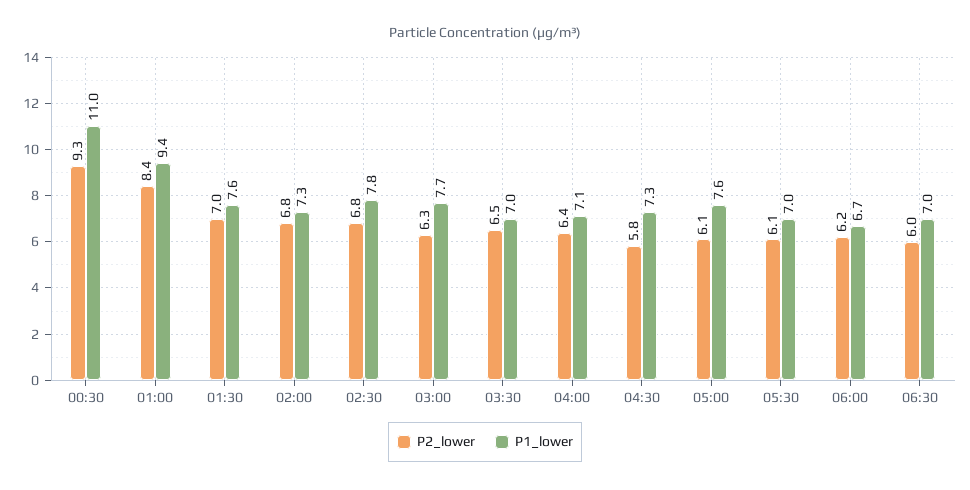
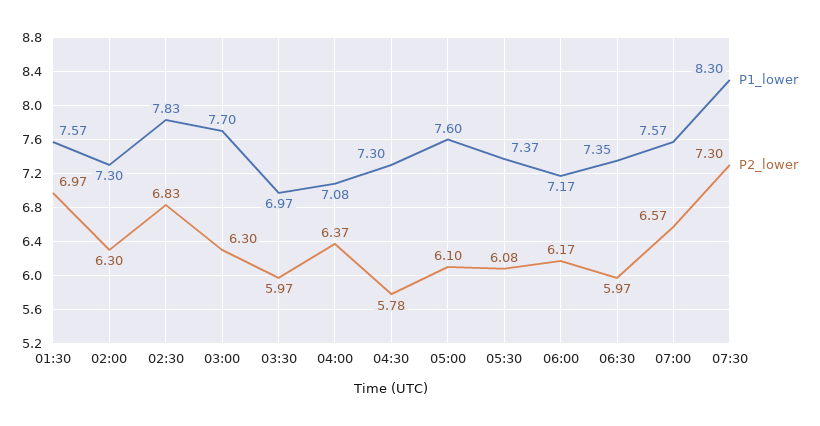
P2_lower, 00:30: 9.3 -> none
P1_lower, 00:30: 11 -> none
P2_lower, 01:00: 8.4 -> none
P1_lower, 01:00: 9.4 -> none
P2_lower, 02:00: 6.8 -> 6.3
P2_lower, 03:30: 6.5 -> 5.97
P1_lower, 05:30: 7 -> 7.37
P1_lower, 06:00: 6.7 -> 7.17
P1_lower, 06:30: 7 -> 7.35
P1_lower, 07:00: none -> 7.57
P2_lower, 07:00: none -> 6.57
P1_lower, 07:30: none -> 8.3
P2_lower, 07:30: none -> 7.3

